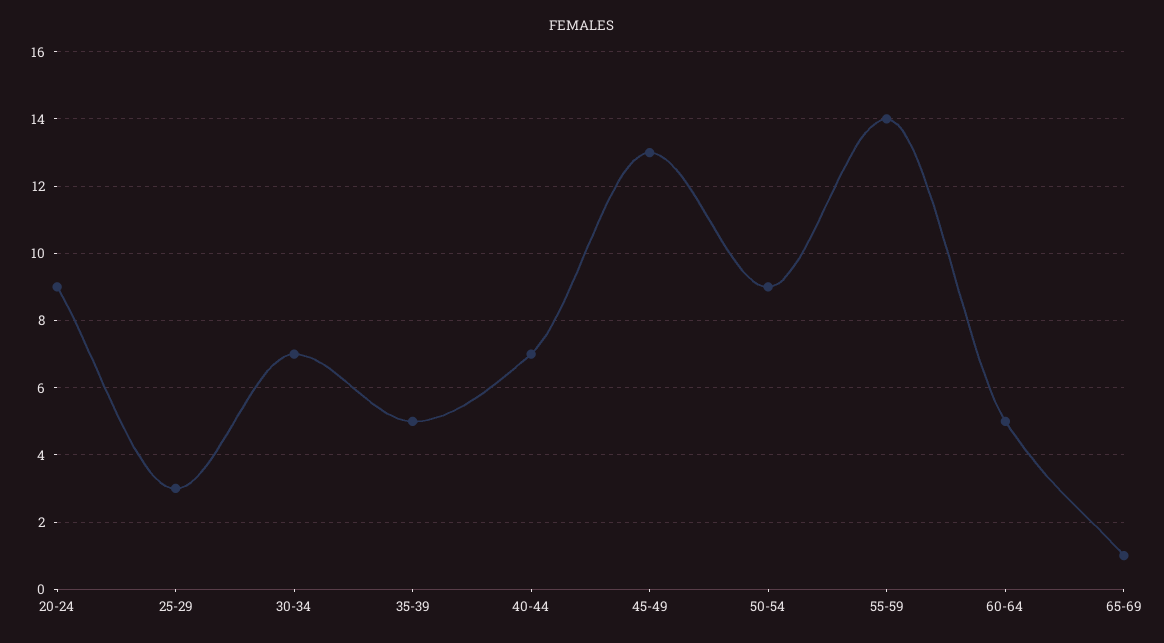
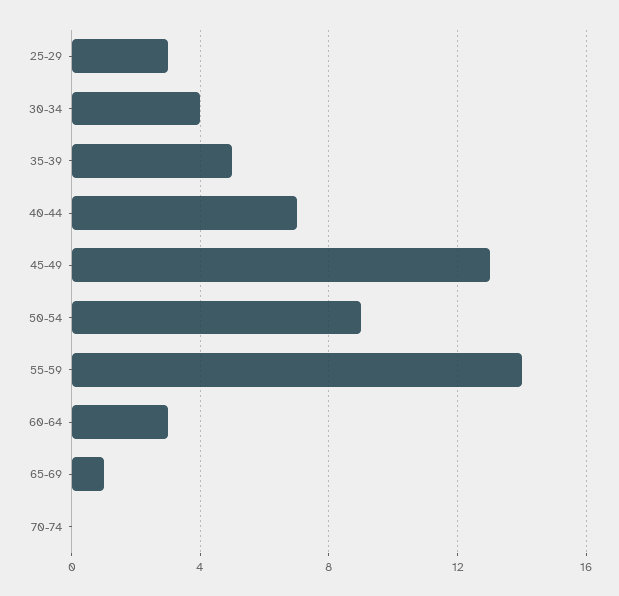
20-24: 9 -> none
30-34: 7 -> 4
60-64: 5 -> 3
70-74: none -> 0

